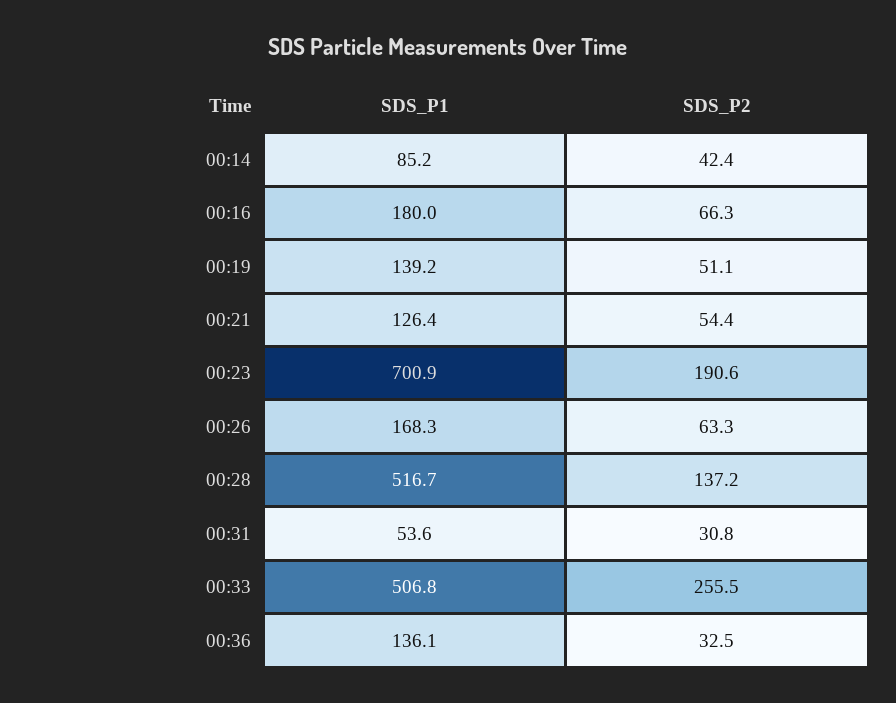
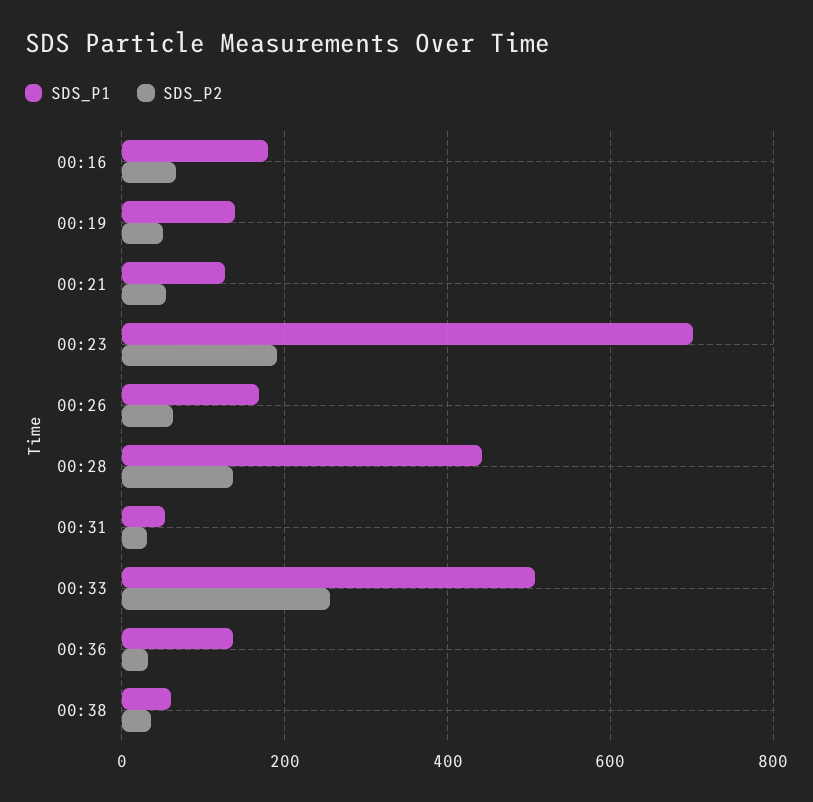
SDS_P1, 00:14: 85.2 -> none
SDS_P2, 00:14: 42.4 -> none
SDS_P1, 00:28: 516.7 -> 440
SDS_P1, 00:38: none -> 60
SDS_P2, 00:38: none -> 40

